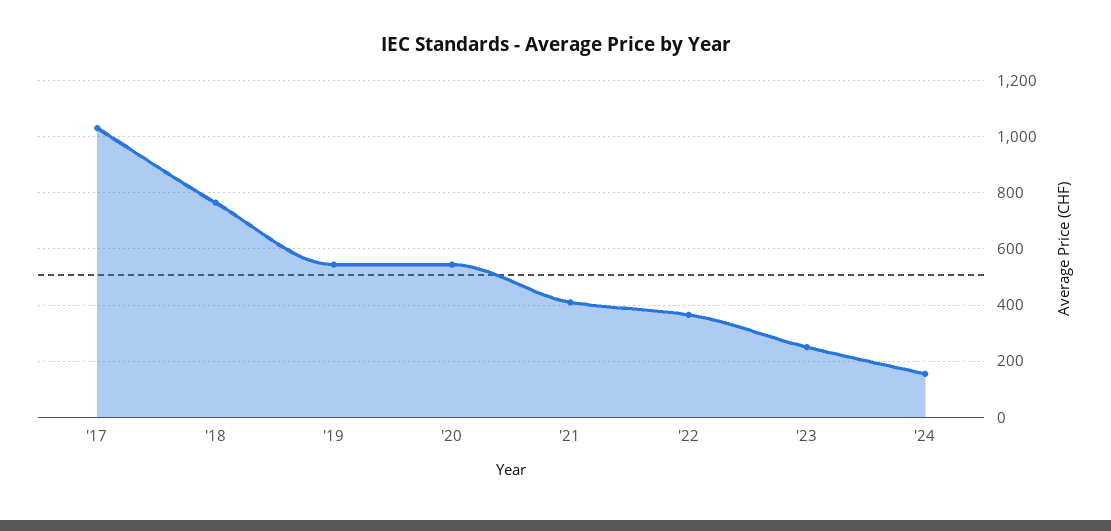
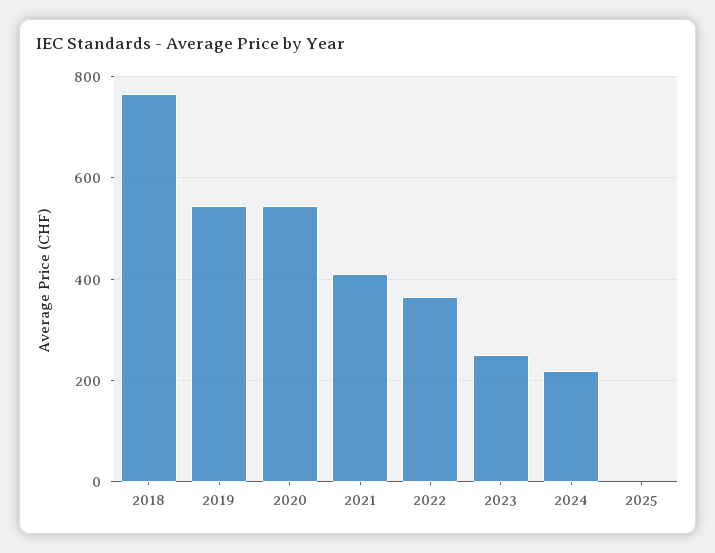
'17: 1025 -> none
'24: 150 -> 220
2025: none -> 0

